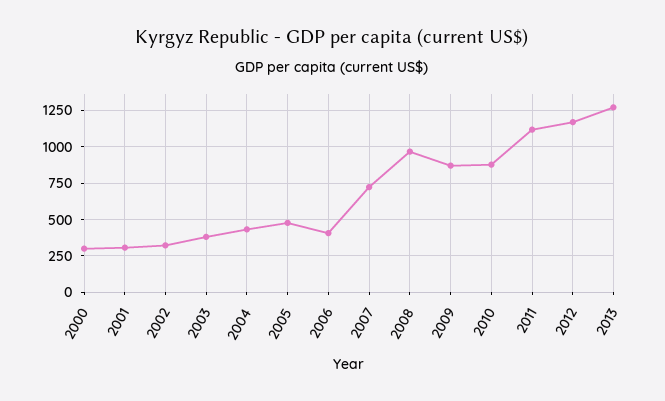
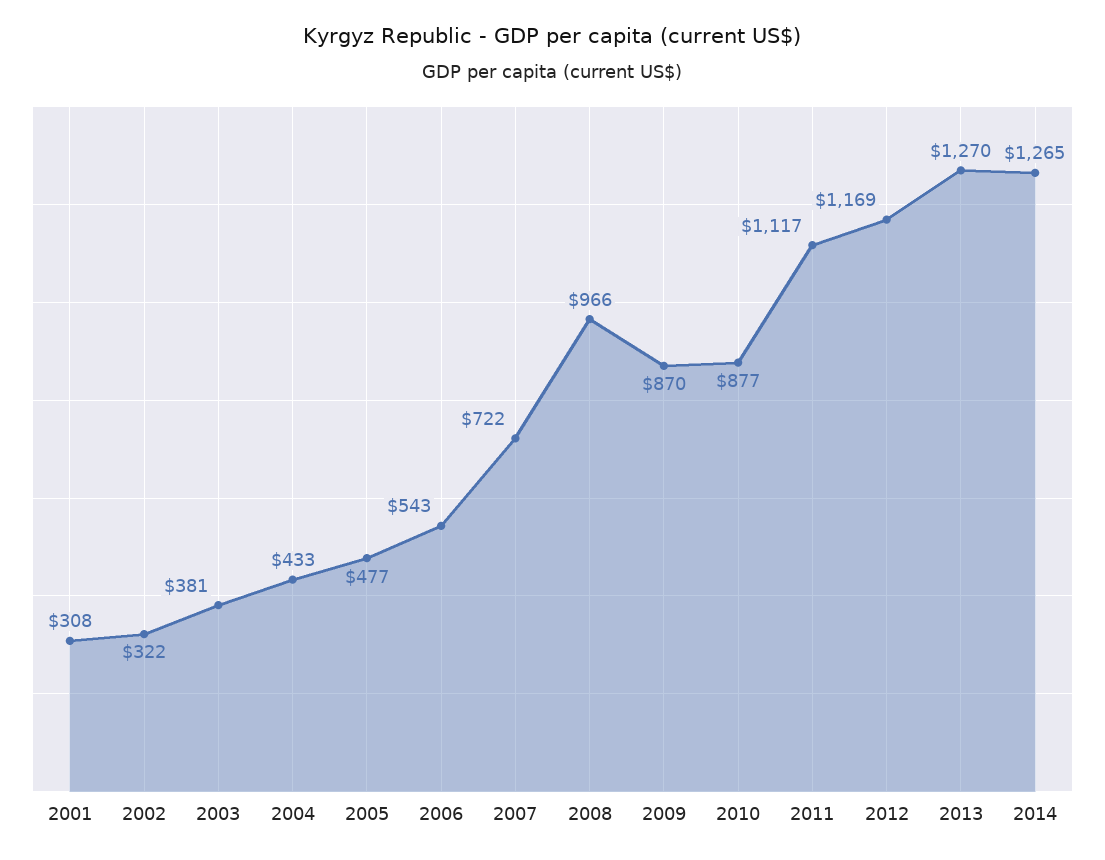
2000: 300 -> none
2006: 400 -> 543
2014: none -> 1265

